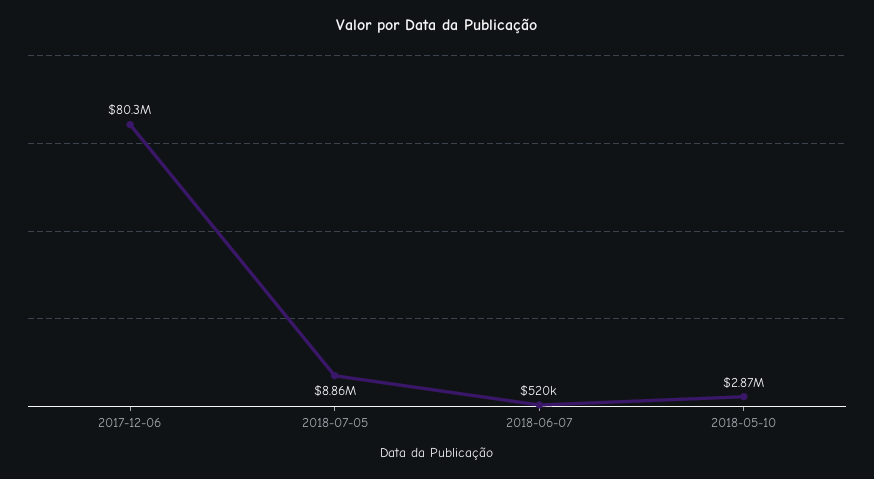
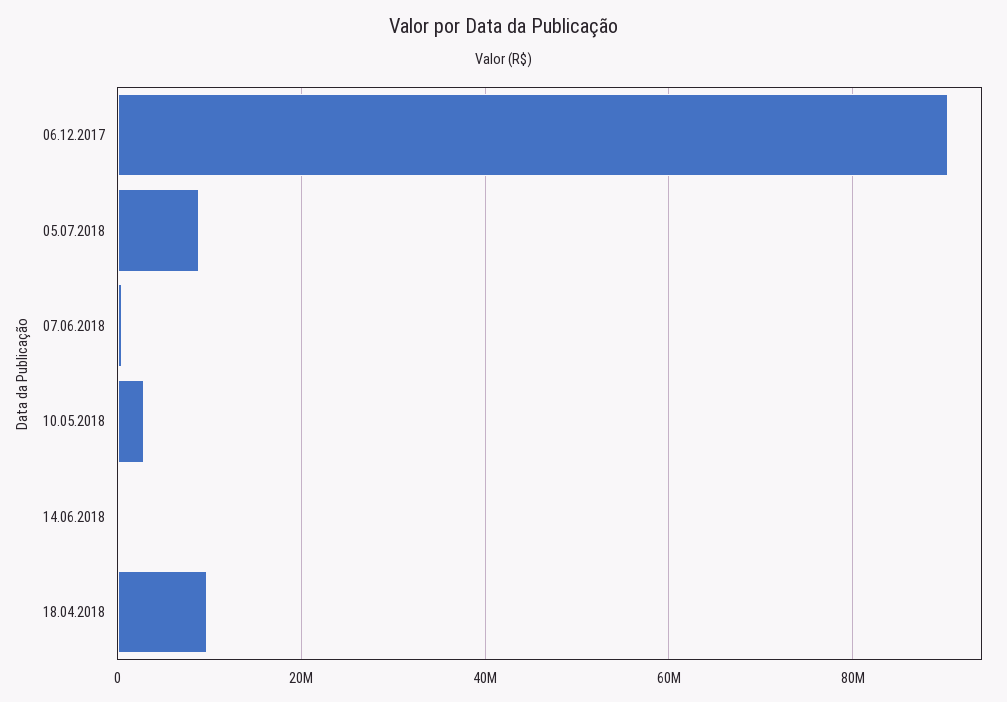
2017-12-06: 80300000 -> 90000000
14.06.2018: none -> 0
18.04.2018: none -> 10000000

